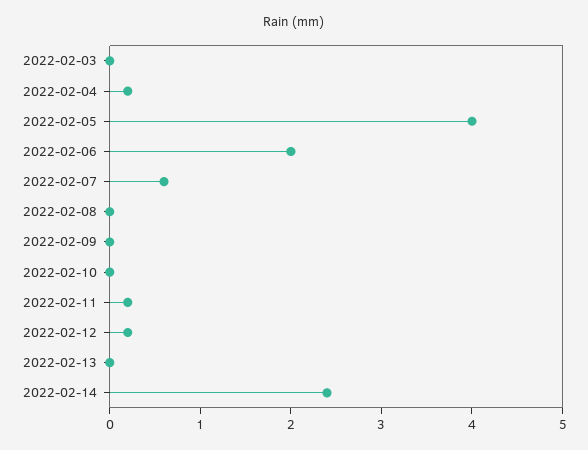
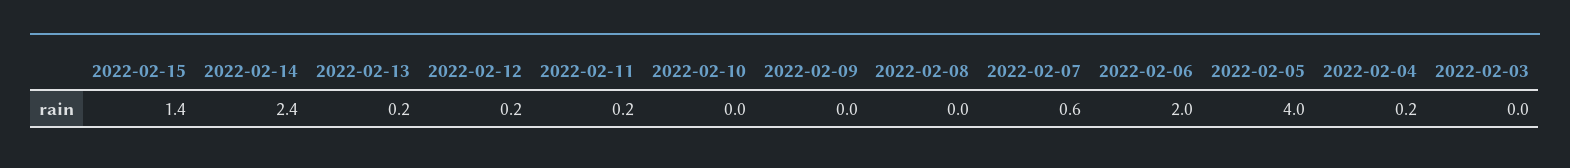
2022-02-13: 0 -> 0.2
2022-02-15: none -> 1.4

